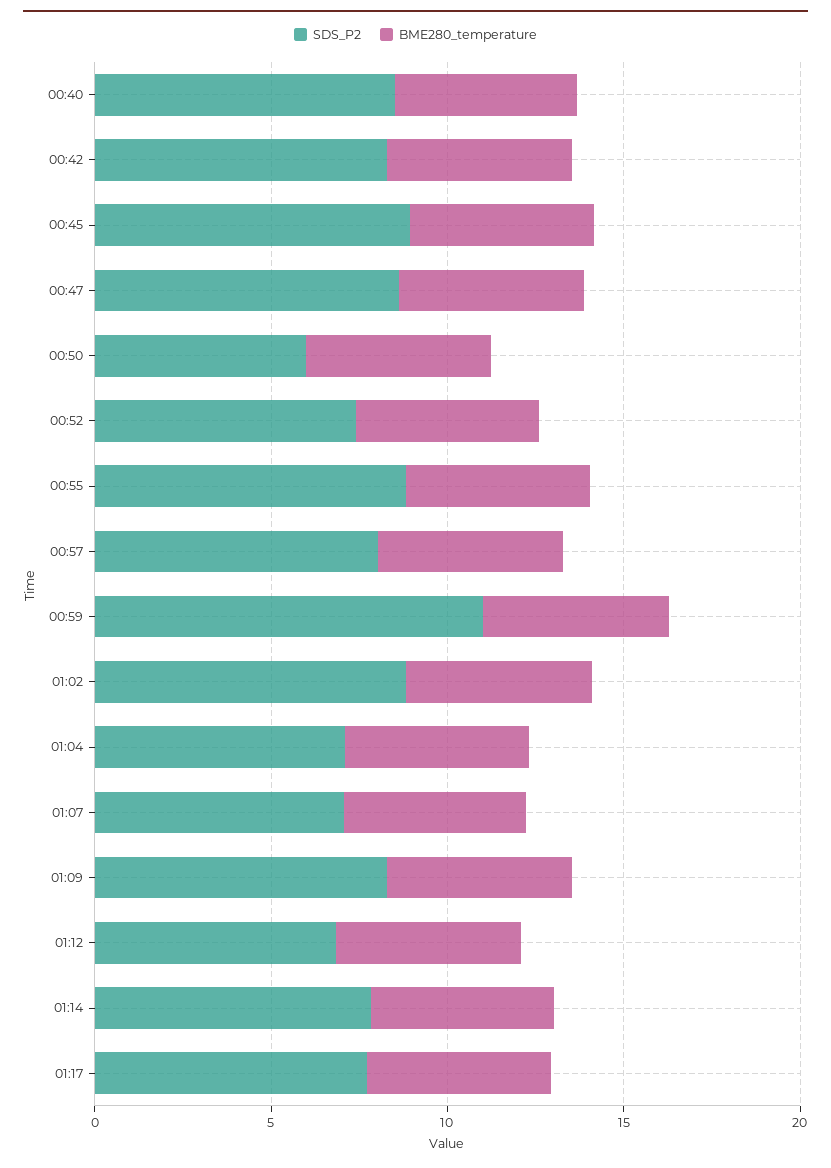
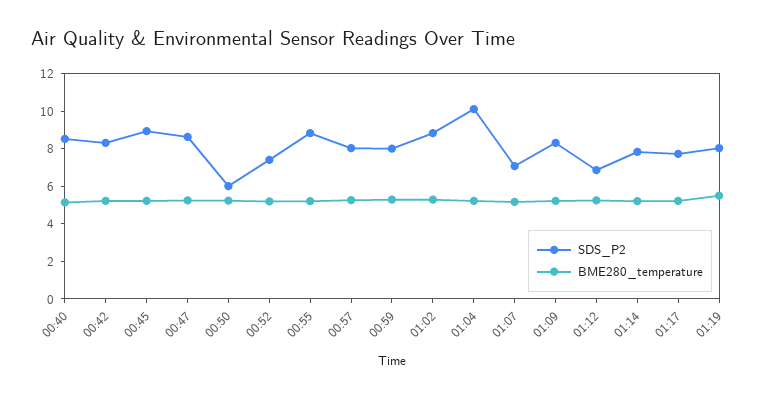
SDS_P2, 00:59: 11 -> 8
SDS_P2, 01:04: 7 -> 10
SDS_P2, 01:19: none -> 8
BME280_temperature, 01:19: none -> 5.5

